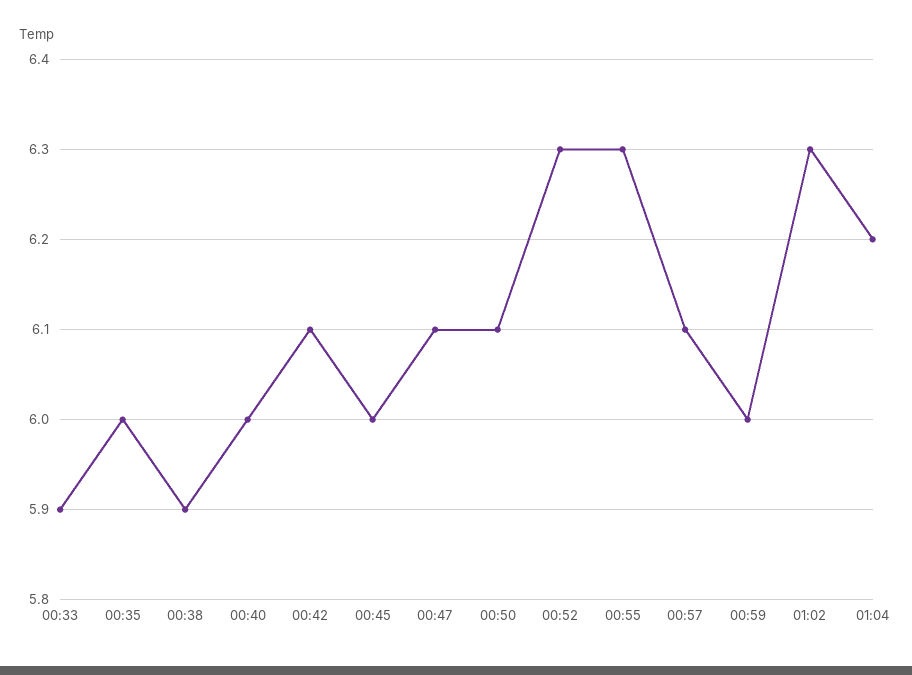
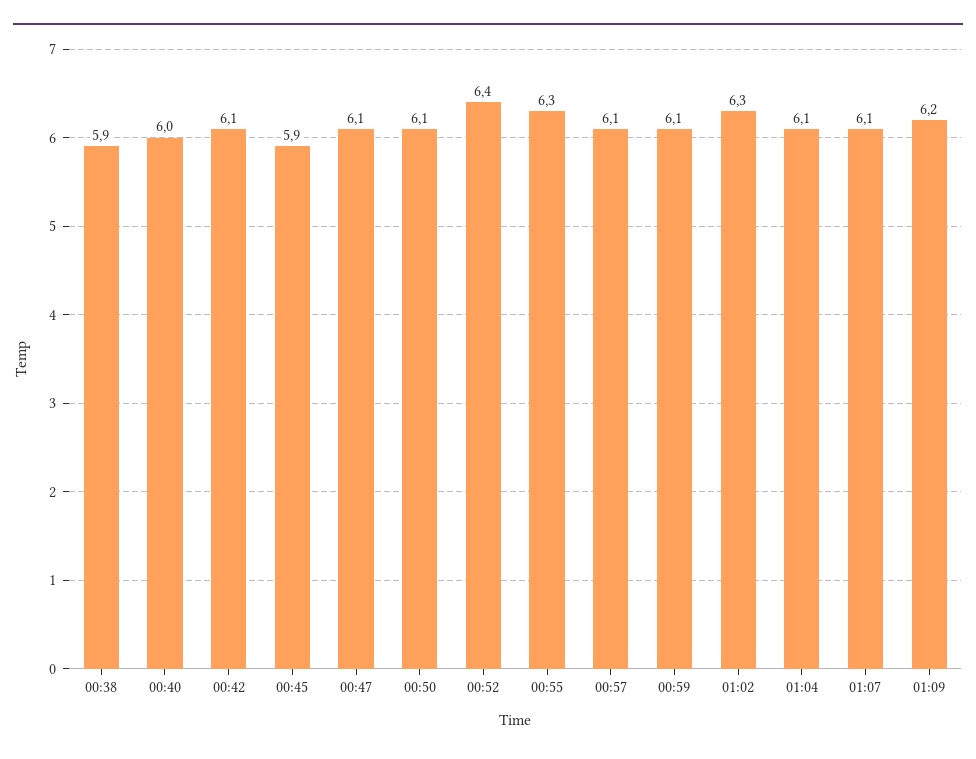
00:33: 5.9 -> none
00:35: 6 -> none
00:45: 6 -> 5.9
00:52: 6.3 -> 6.4
00:59: 6 -> 6.1
01:04: 6.2 -> 6.1
01:07: none -> 6.1
01:09: none -> 6.2

